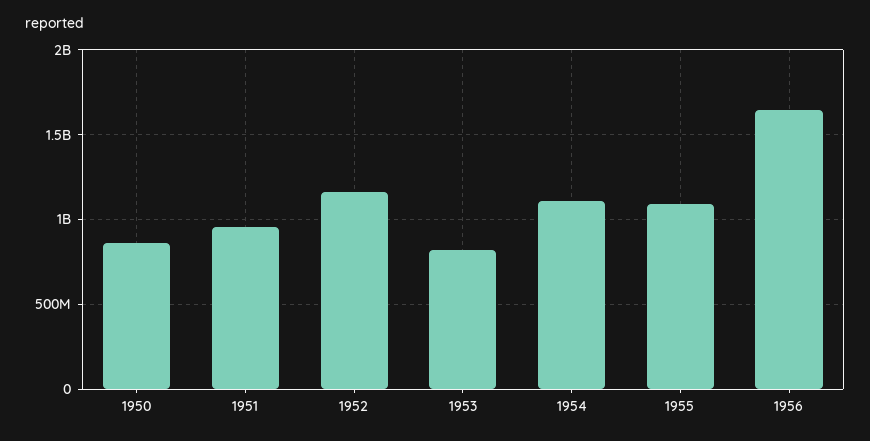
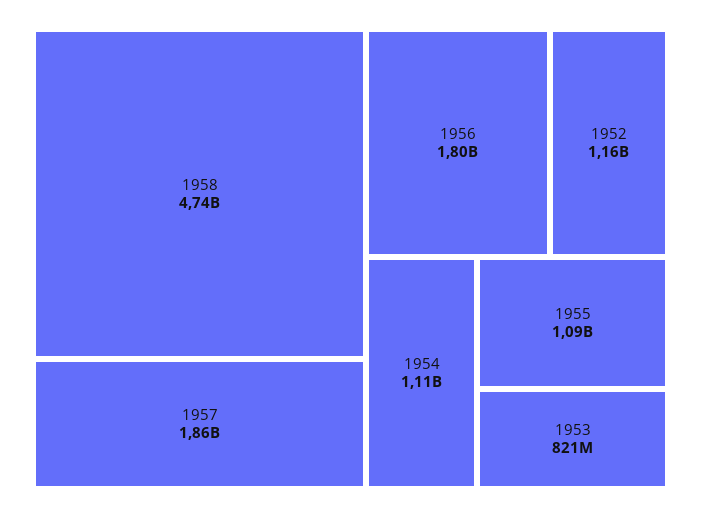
1950: 850000000 -> none
1951: 950000000 -> none
1956: 1650000000 -> 1800000000
1958: none -> 4740000000
1957: none -> 1860000000

